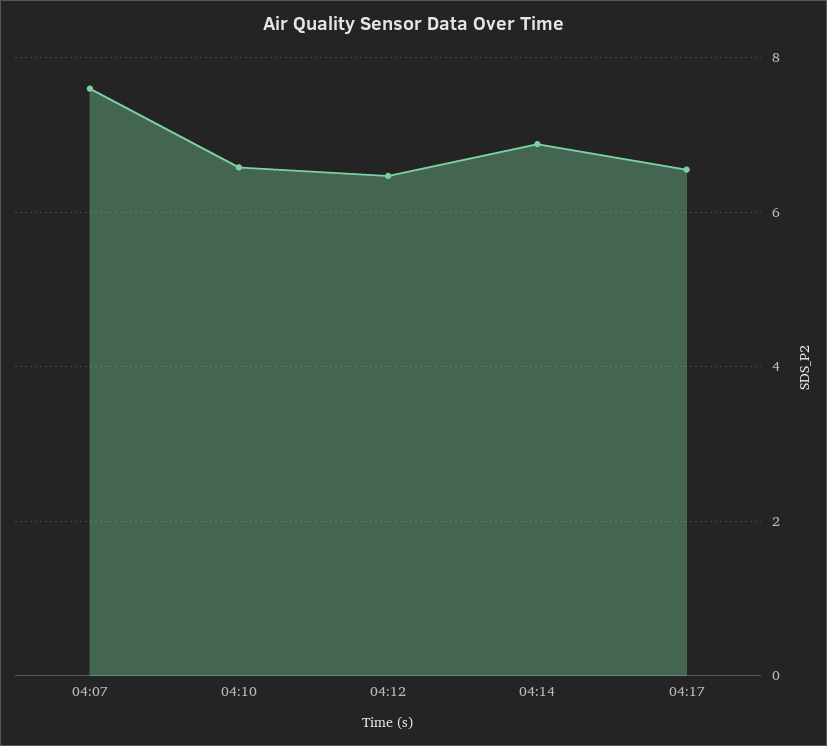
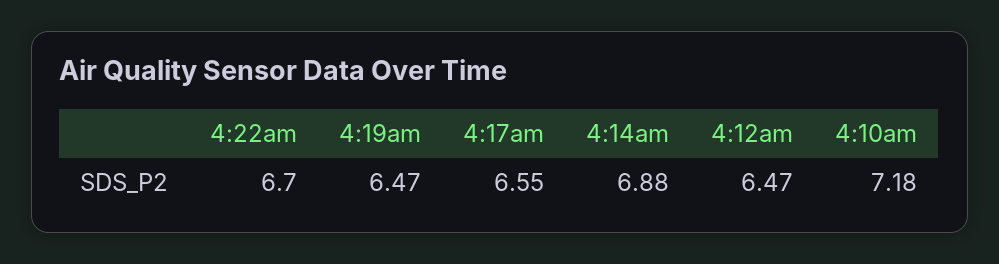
04:07: 7.6 -> none
04:10: 6.6 -> 7.18
4:22am: none -> 6.7
4:19am: none -> 6.47

